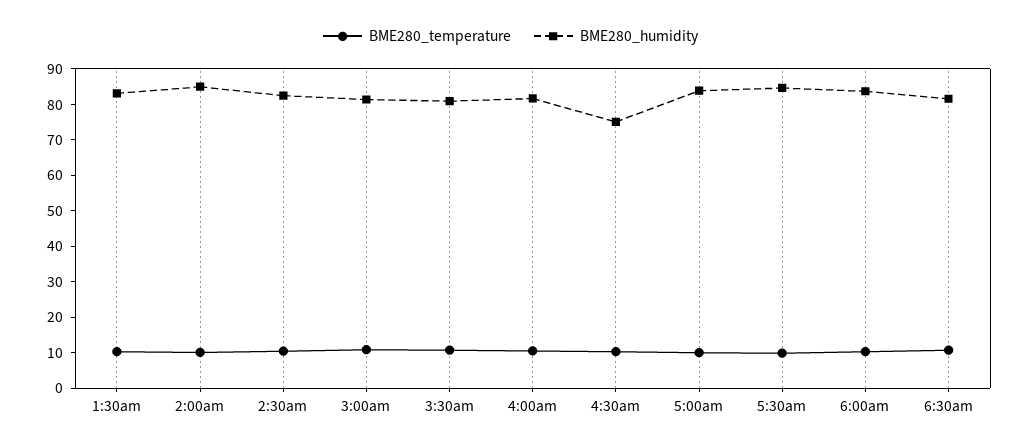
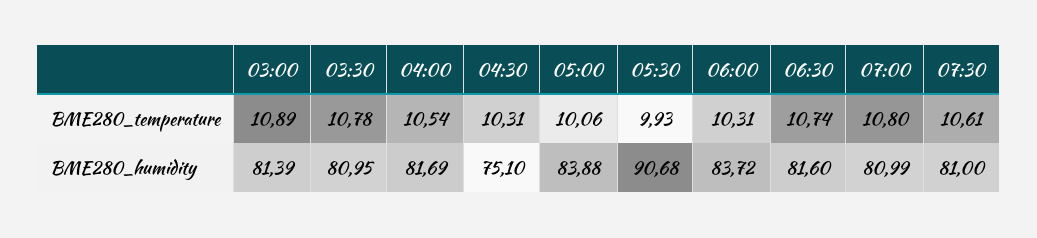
BME280_temperature, 1:30am: 10 -> none
BME280_humidity, 1:30am: 82.5 -> none
BME280_temperature, 2:00am: 10 -> none
BME280_humidity, 2:00am: 85 -> none
BME280_temperature, 2:30am: 10 -> none
BME280_humidity, 2:30am: 82.5 -> none
BME280_humidity, 5:30am: 85 -> 90.68
BME280_temperature, 07:00: none -> 10.8
BME280_temperature, 07:30: none -> 10.61
BME280_humidity, 07:00: none -> 80.99
BME280_humidity, 07:30: none -> 81

